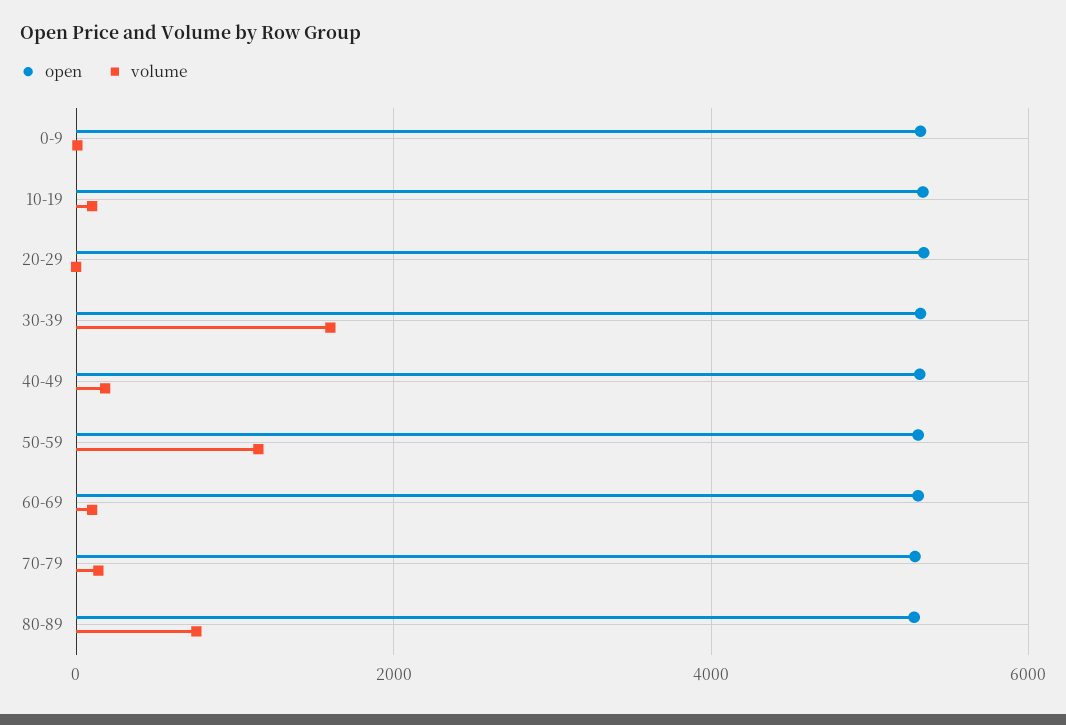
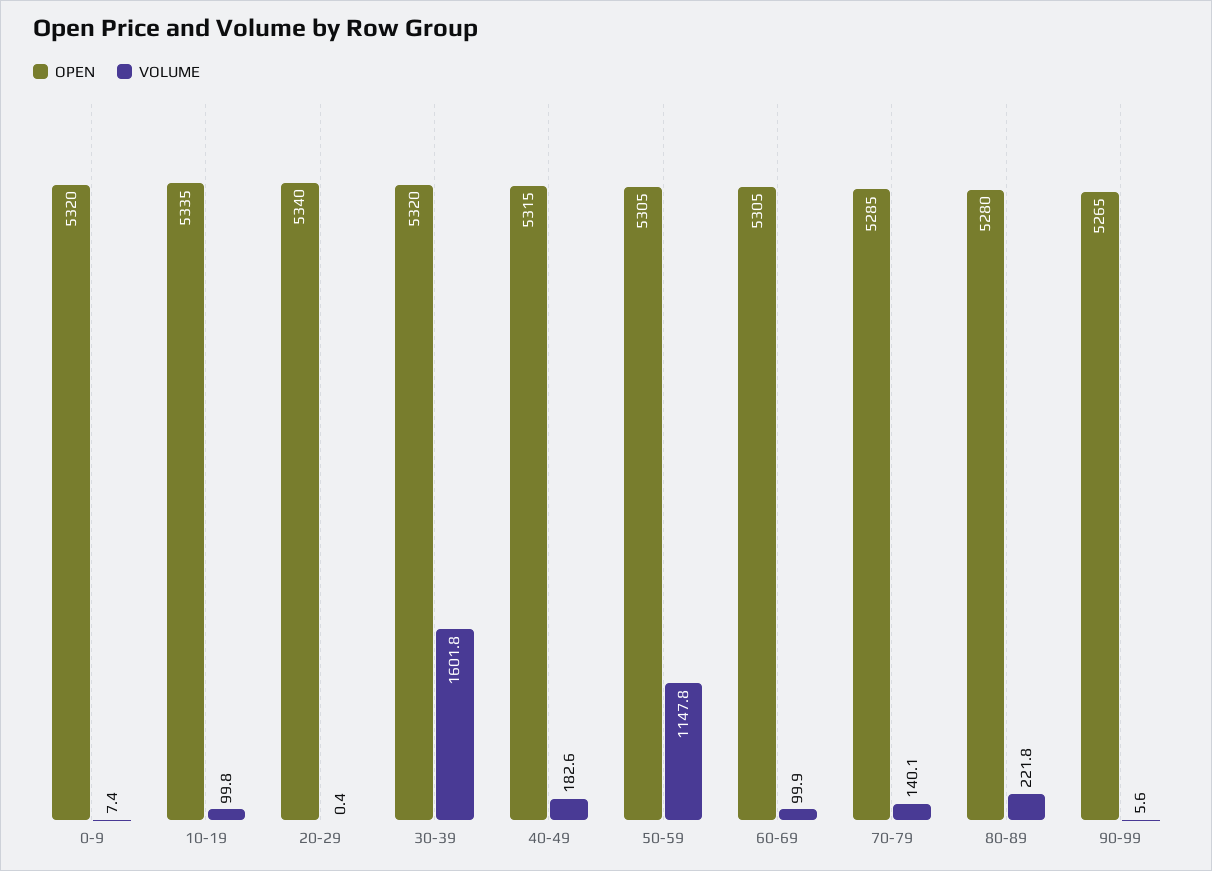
volume, 80-89: 800 -> 221.8
open, 90-99: none -> 5265
volume, 90-99: none -> 5.6

